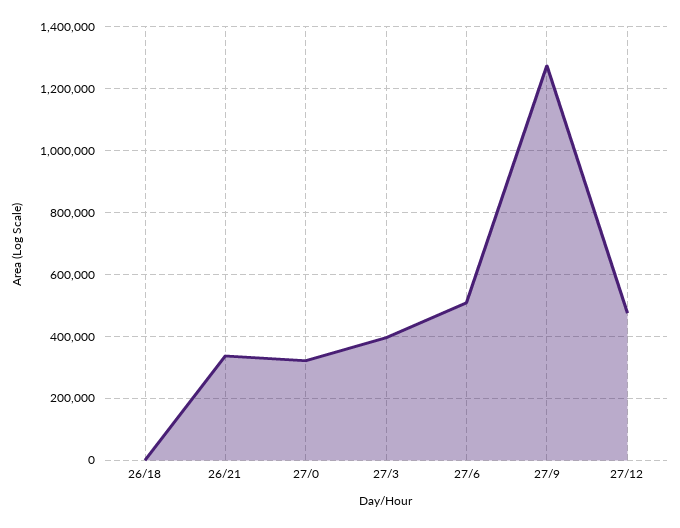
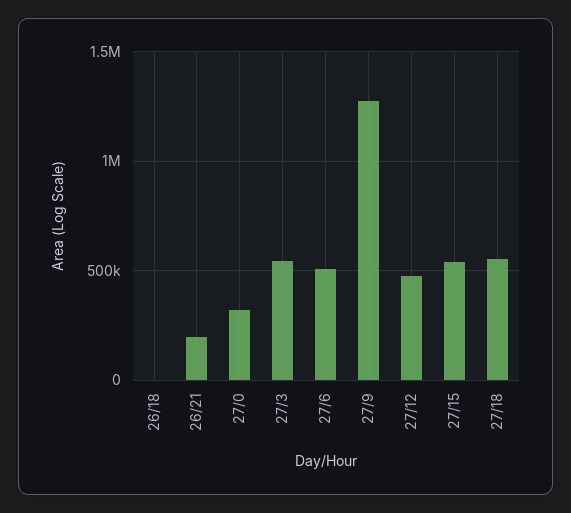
26/21: 340000 -> 200000
27/3: 400000 -> 550000
27/15: none -> 550000
27/18: none -> 550000

